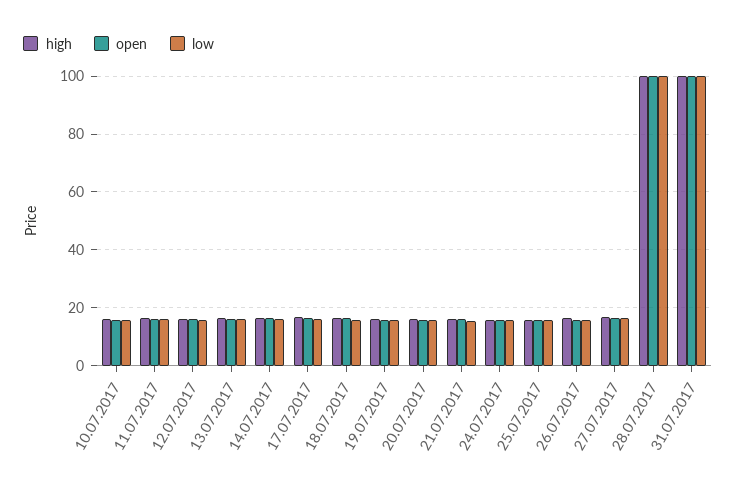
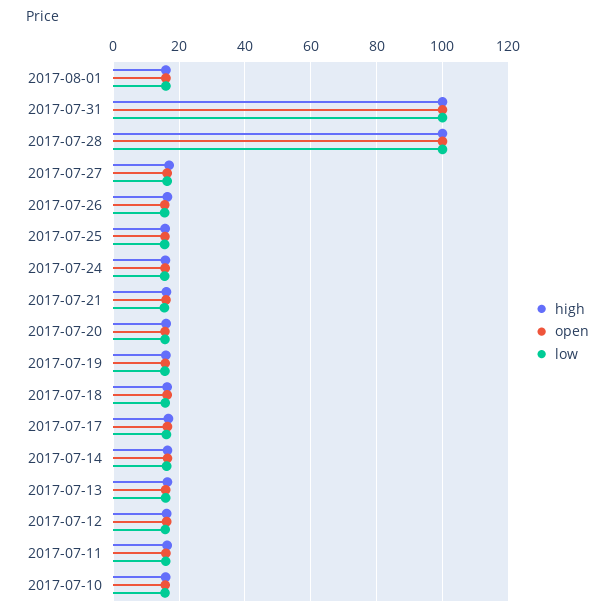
high, 2017-08-01: none -> 16
open, 2017-08-01: none -> 16
low, 2017-08-01: none -> 16

